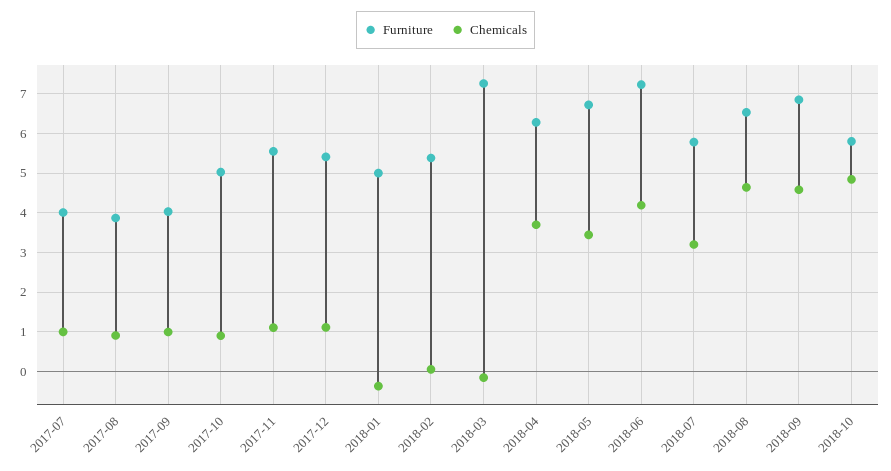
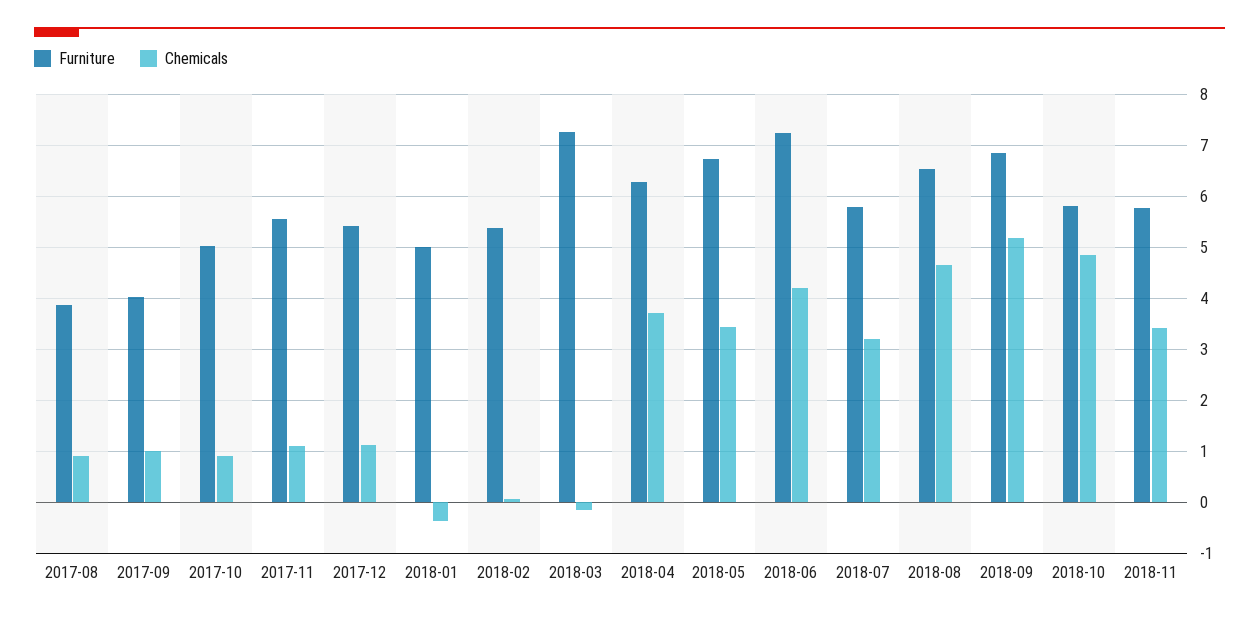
Furniture, 2017-07: 4 -> none
Chemicals, 2017-07: 1 -> none
Chemicals, 2018-09: 4.6 -> 5.2
Furniture, 2018-11: none -> 5.8
Chemicals, 2018-11: none -> 3.4

